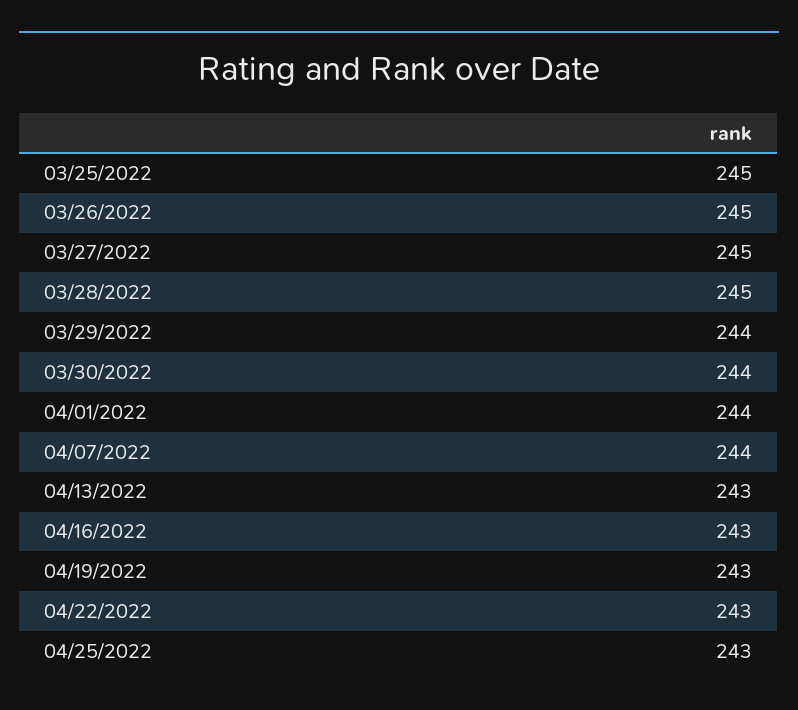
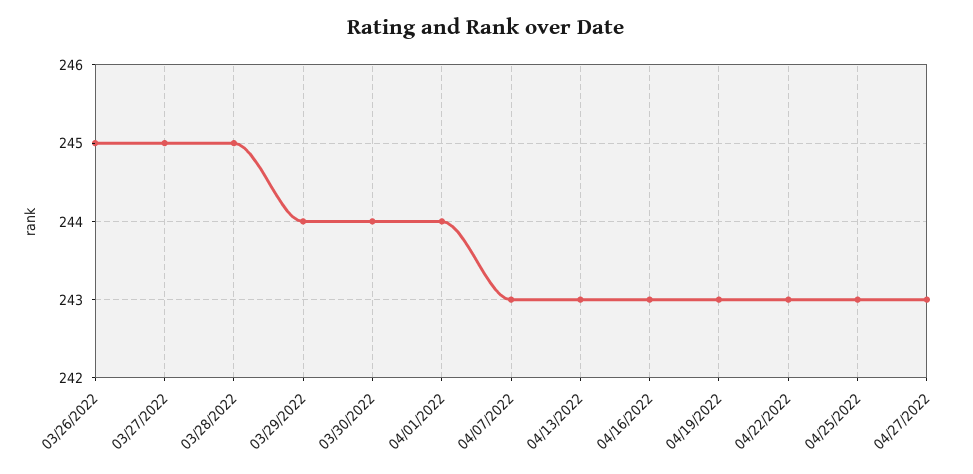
03/25/2022: 245 -> none
04/07/2022: 244 -> 243
04/27/2022: none -> 243

